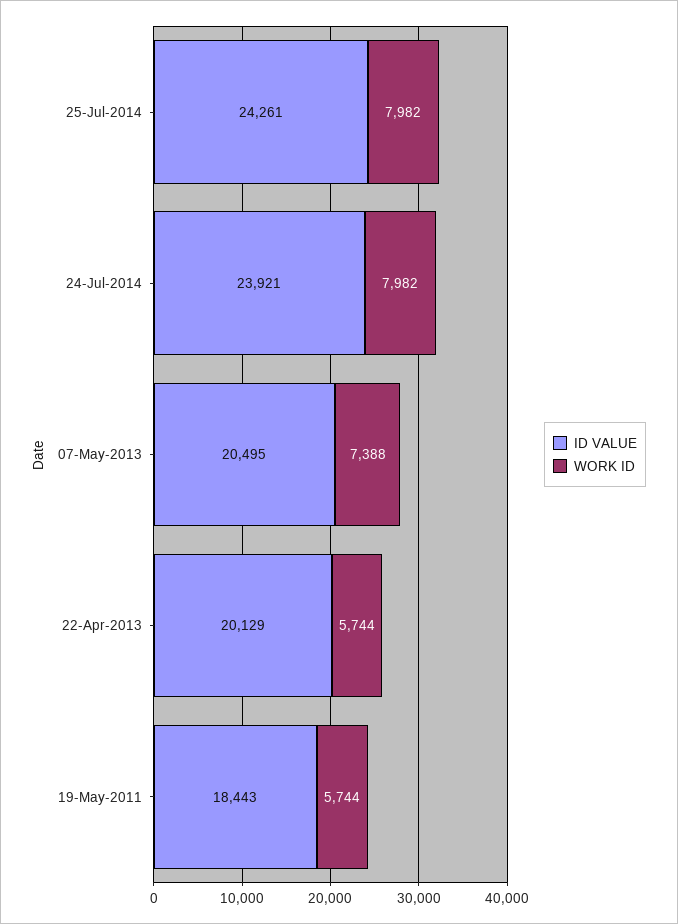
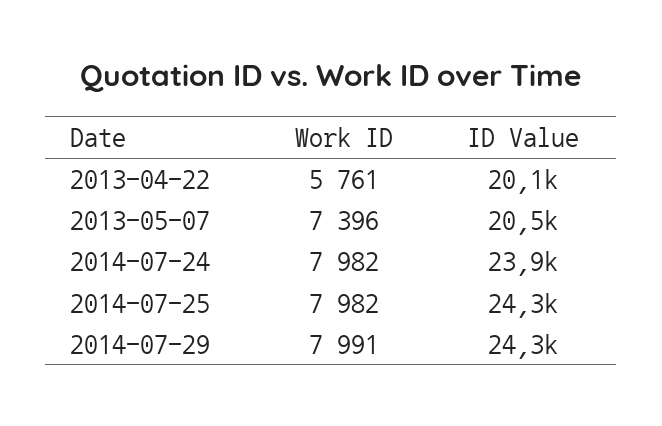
WORK ID, 07-May-2013: 7388 -> 7396
WORK ID, 22-Apr-2013: 5744 -> 5761
ID VALUE, 19-May-2011: 18443 -> none
WORK ID, 19-May-2011: 5744 -> none
WORK ID, 2014-07-29: none -> 7991
ID VALUE, 2014-07-29: none -> 24300

